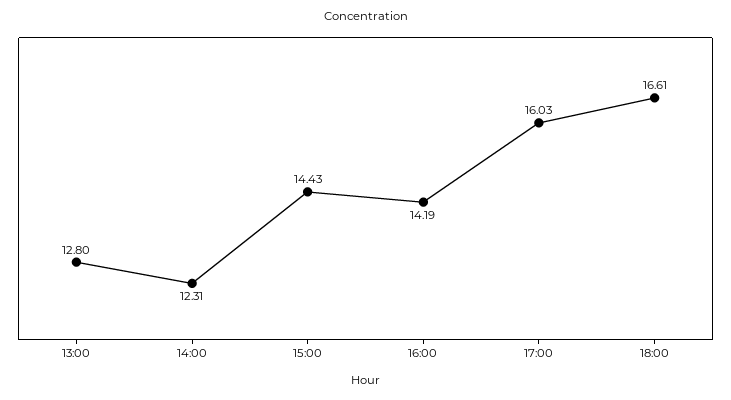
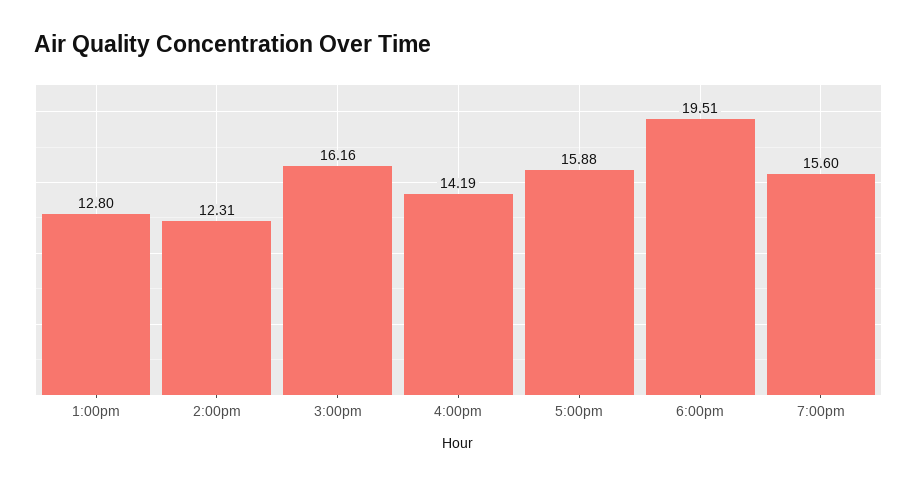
15:00: 14.43 -> 16.16
17:00: 16.03 -> 15.88
18:00: 16.61 -> 19.51
7:00pm: none -> 15.6

